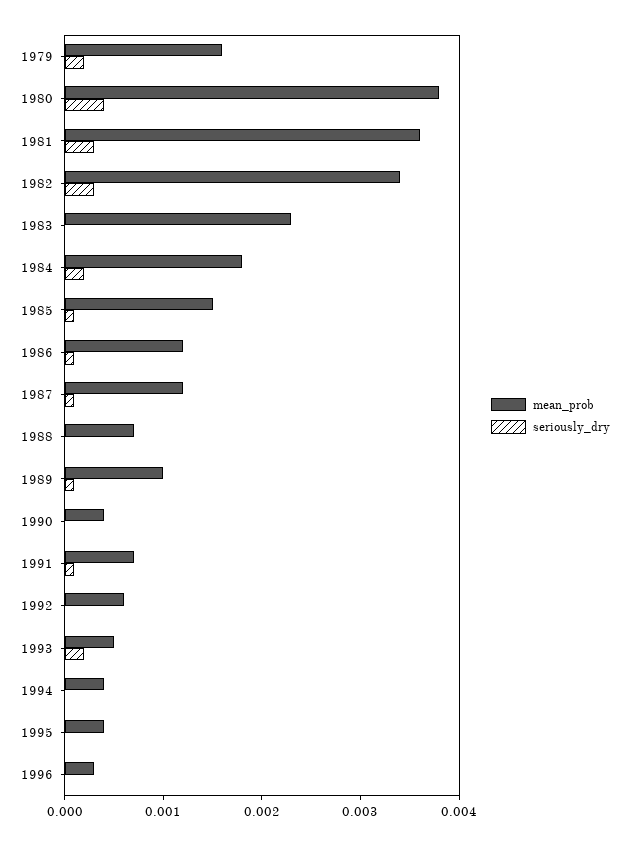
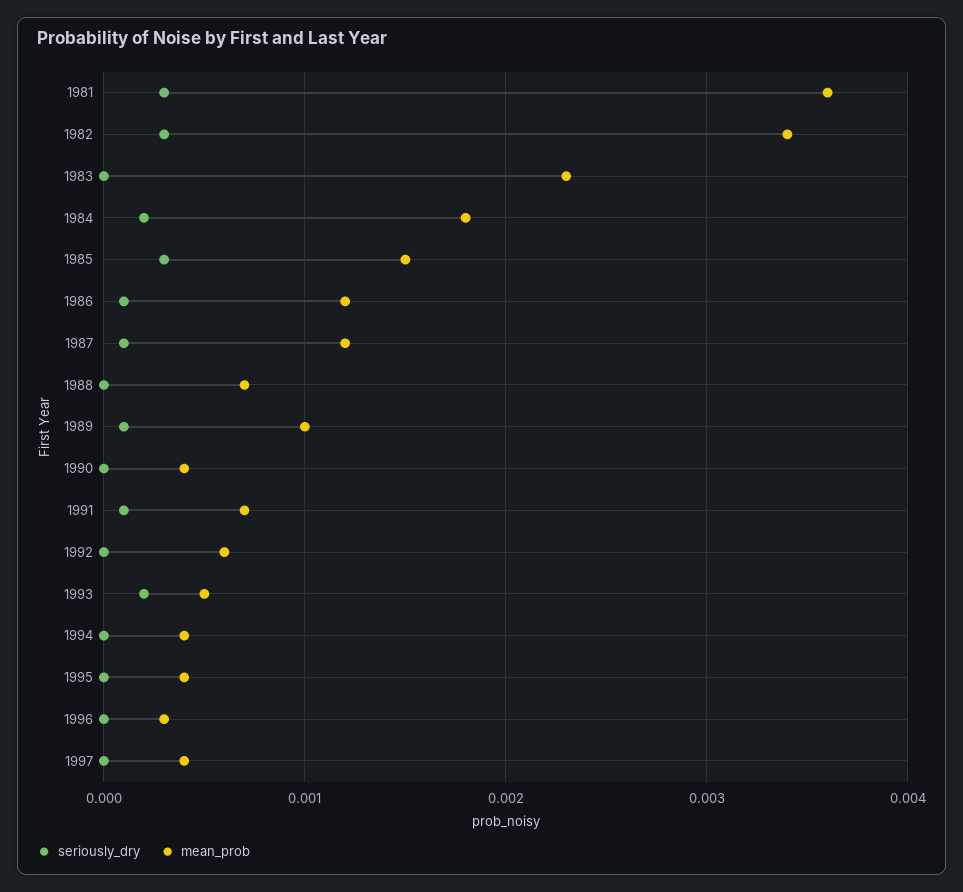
mean_prob, 1979: 0.0016 -> none
seriously_dry, 1979: 0.0002 -> none
mean_prob, 1980: 0.0038 -> none
seriously_dry, 1980: 0.0004 -> none
seriously_dry, 1985: 0.0001 -> 0.0003
seriously_dry, 1997: none -> 0
mean_prob, 1997: none -> 0.0004

